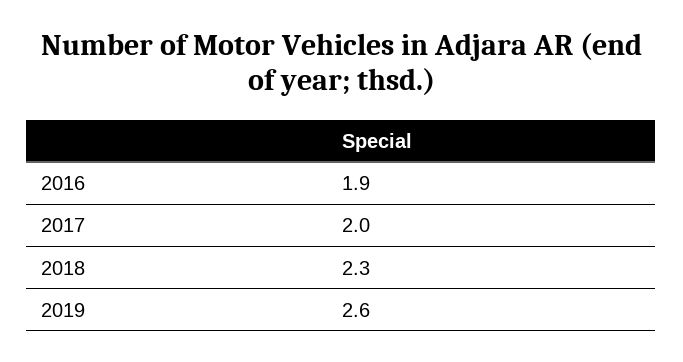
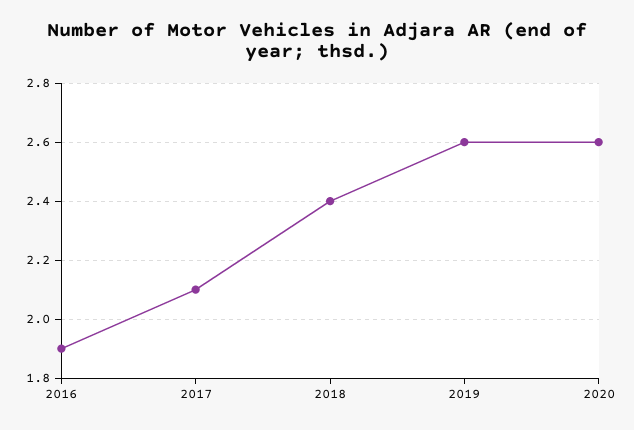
2017: 2 -> 2.1
2018: 2.3 -> 2.4
2020: none -> 2.6

